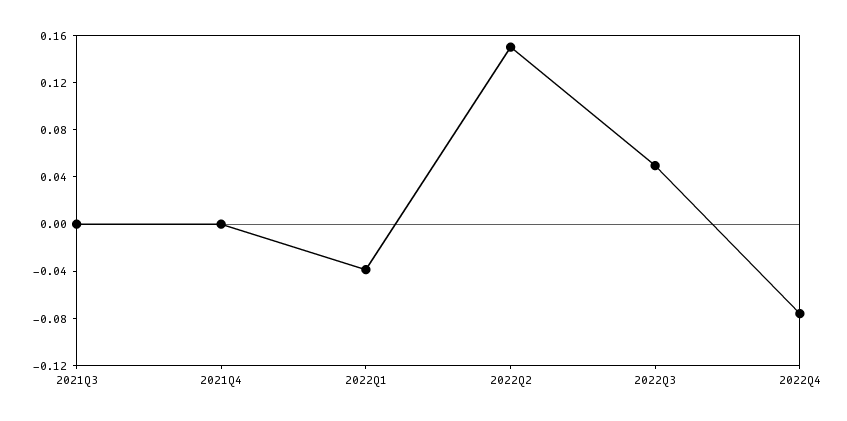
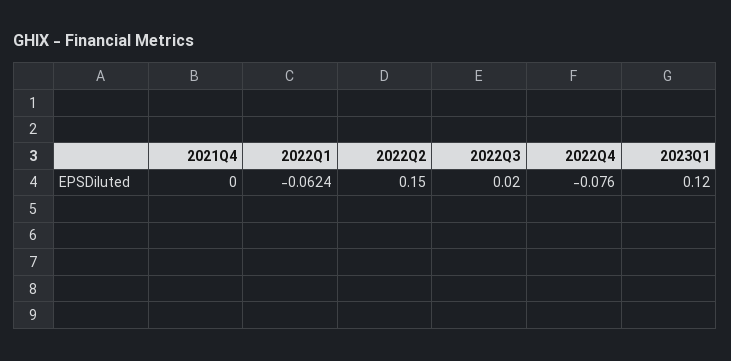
2021Q3: 0 -> none
2022Q1: -0.04 -> -0.0624
2022Q3: 0.05 -> 0.02
2023Q1: none -> 0.12

